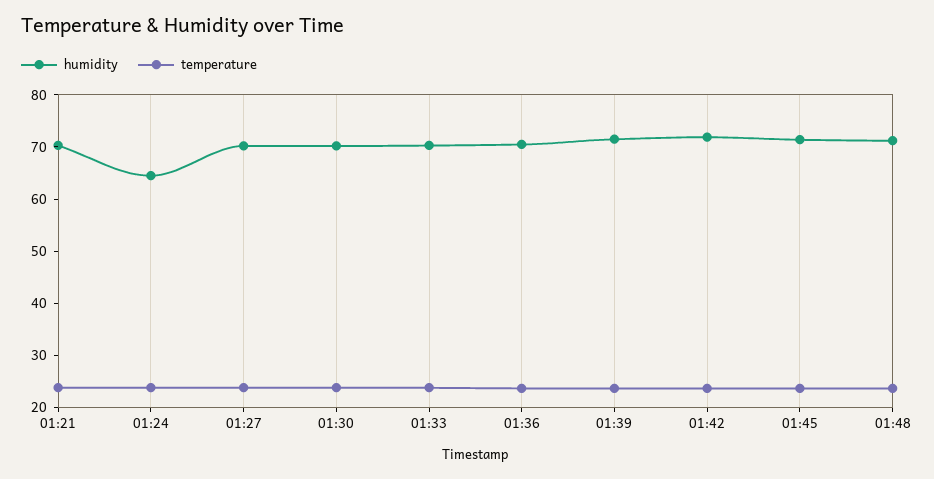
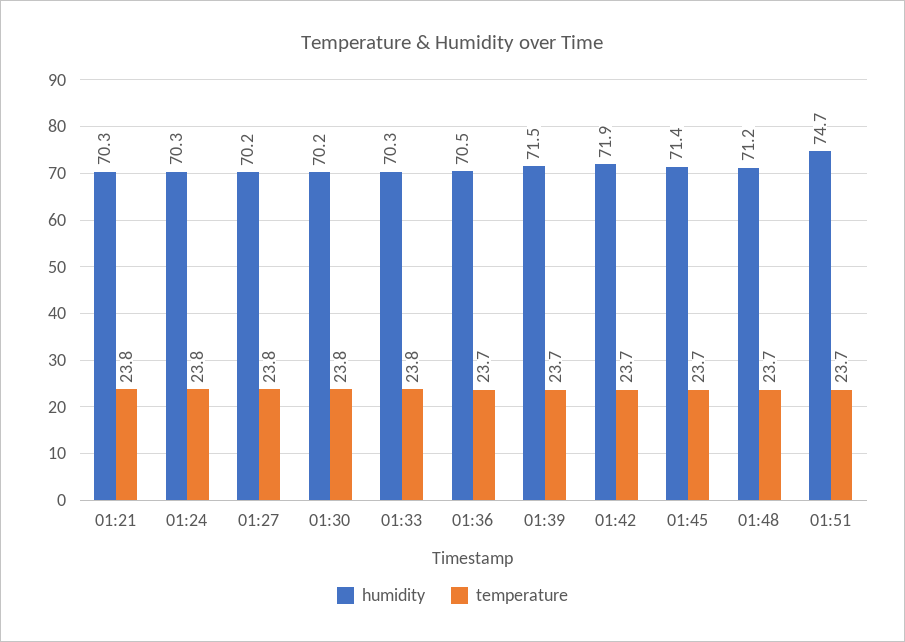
humidity, 01:24: 64 -> 70.3
humidity, 01:51: none -> 74.7
temperature, 01:51: none -> 23.7

